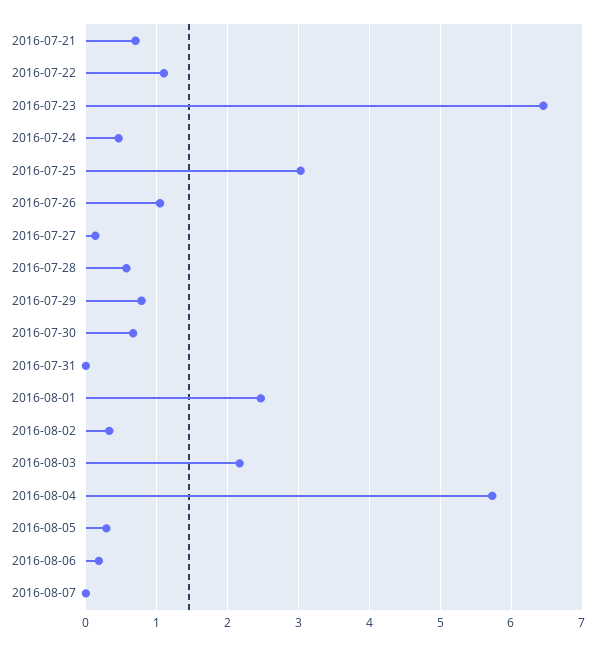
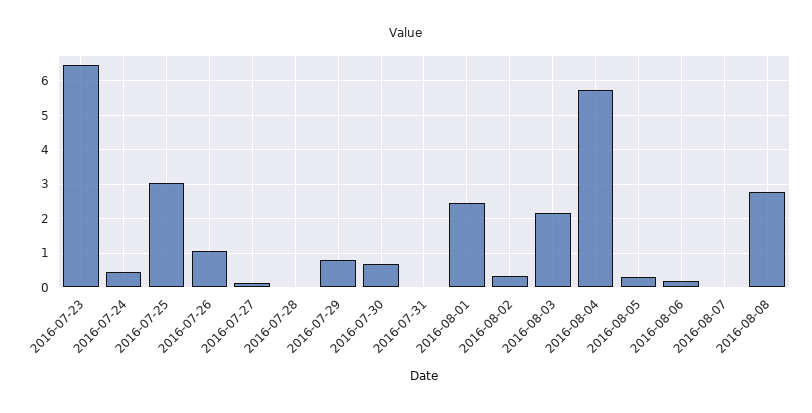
2016-07-21: 0.7 -> none
2016-07-22: 1.1 -> none
2016-07-28: 0.6 -> 0
2016-08-08: none -> 2.8

